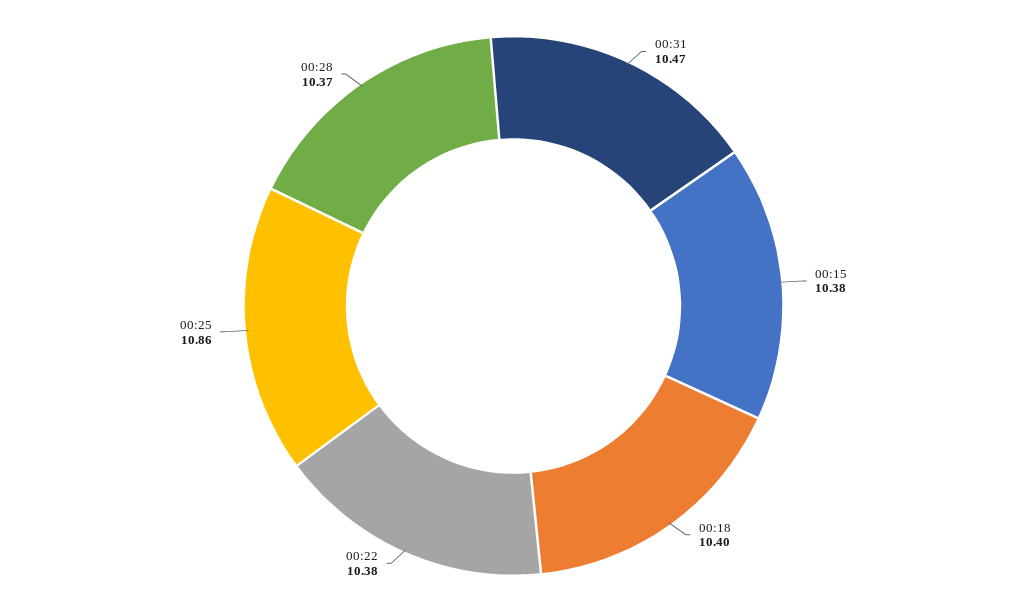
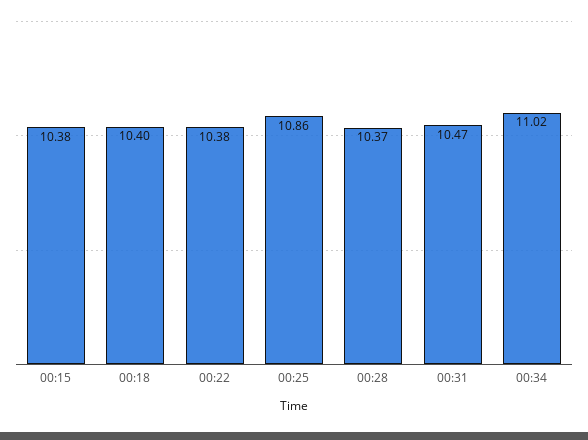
00:34: none -> 11.02

